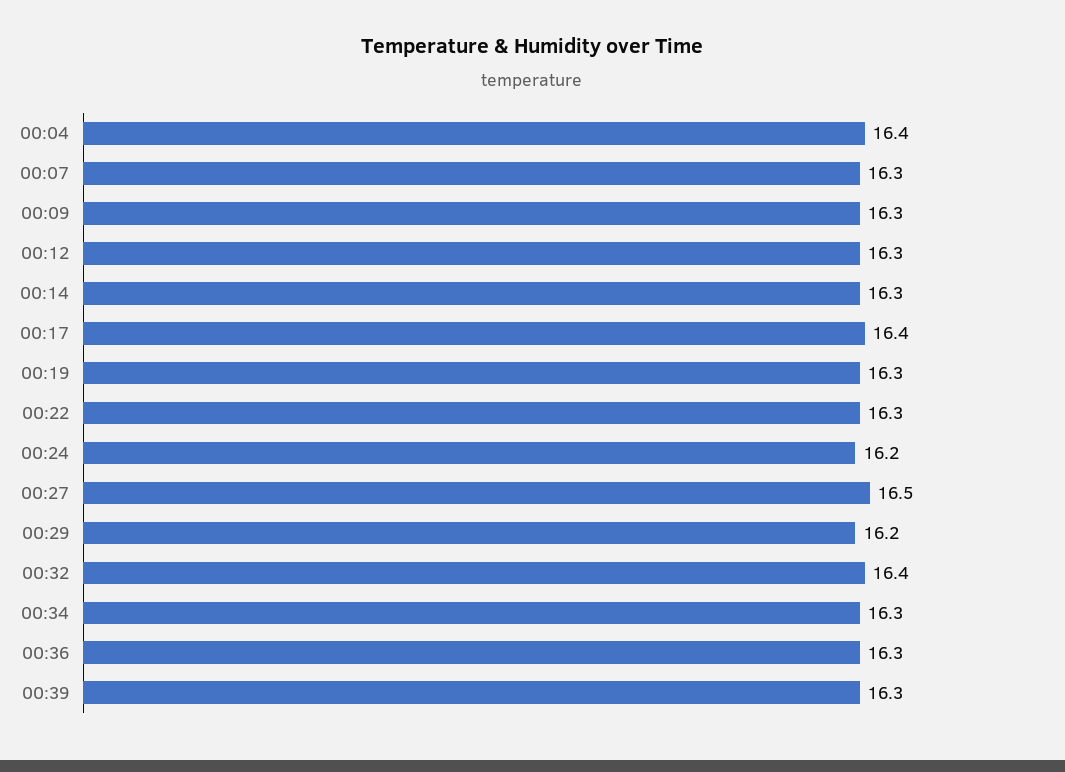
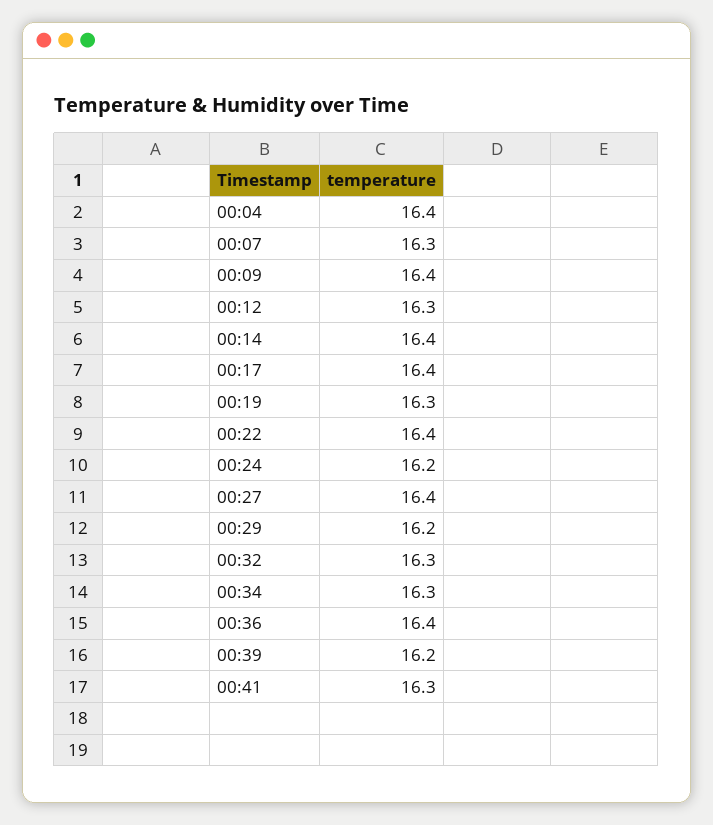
00:09: 16.3 -> 16.4
00:14: 16.3 -> 16.4
00:22: 16.3 -> 16.4
00:27: 16.5 -> 16.4
00:32: 16.4 -> 16.3
00:36: 16.3 -> 16.4
00:39: 16.3 -> 16.2
00:41: none -> 16.3

